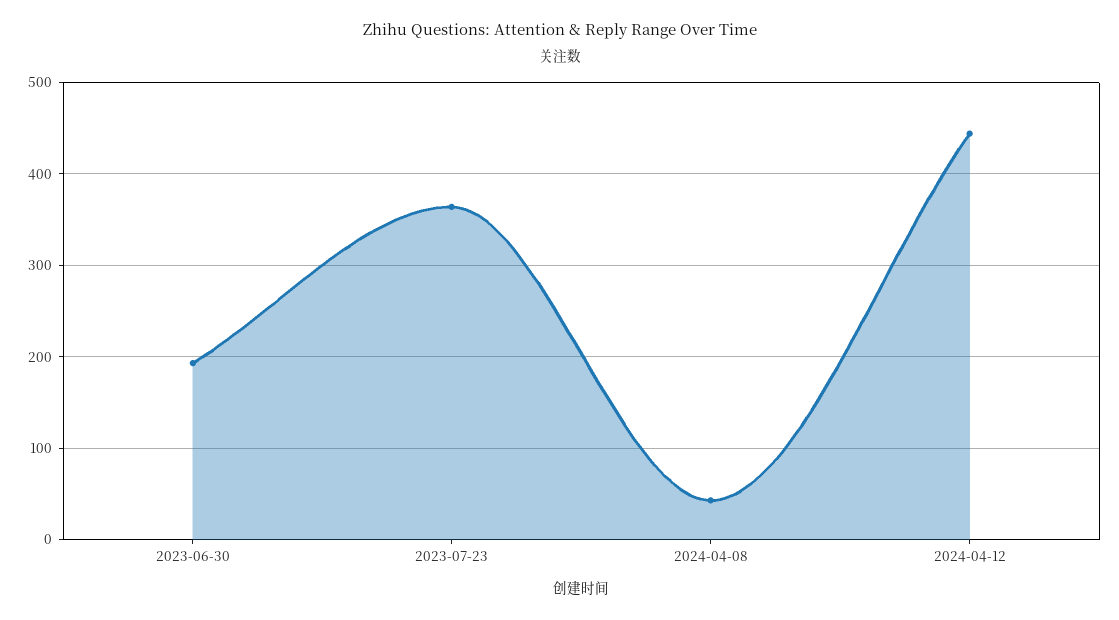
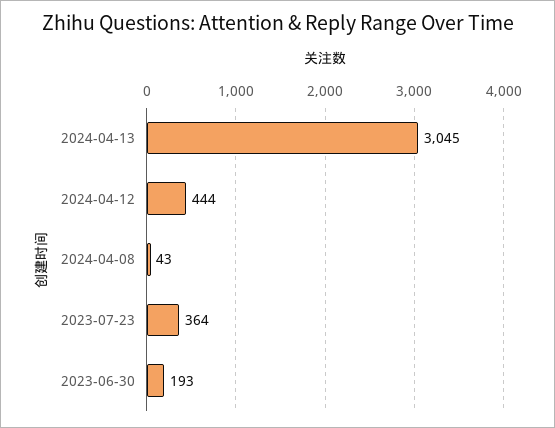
2024-04-13: none -> 3045

